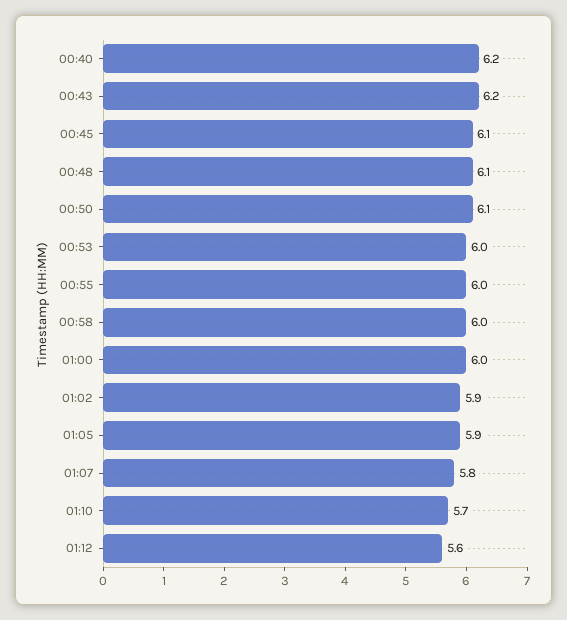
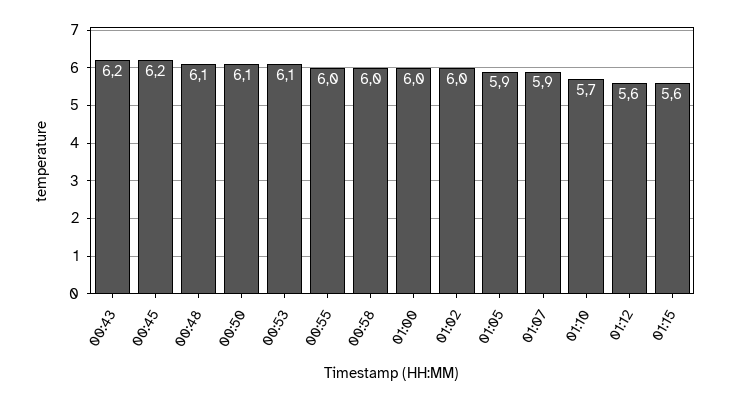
00:40: 6.2 -> none
00:45: 6.1 -> 6.2
00:53: 6 -> 6.1
01:02: 5.9 -> 6
01:07: 5.8 -> 5.9
01:15: none -> 5.6

